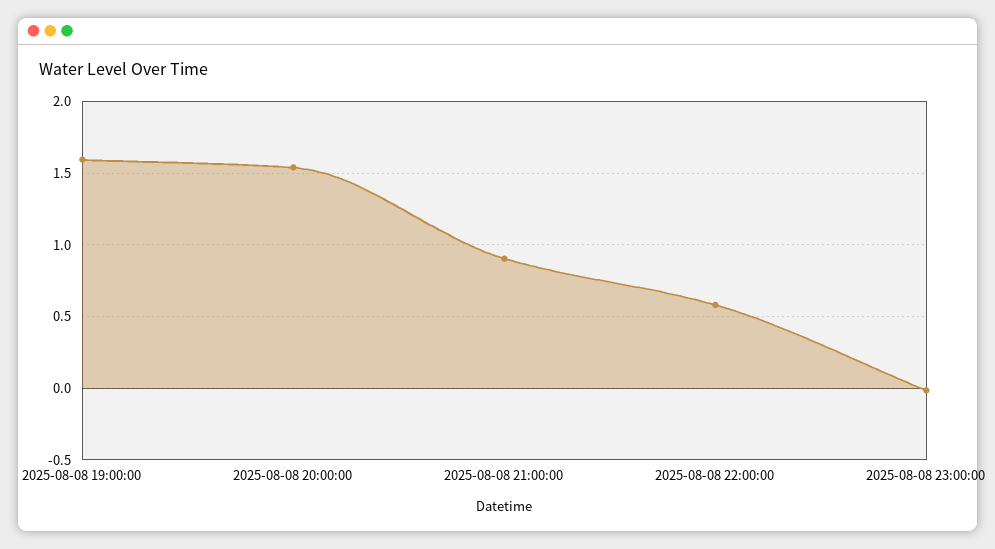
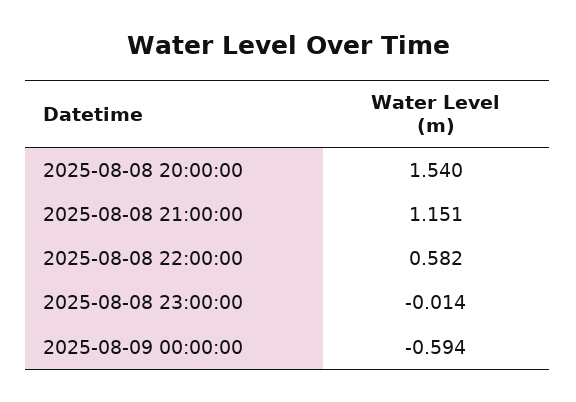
2025-08-08 19:00:00: 1.6 -> none
2025-08-08 21:00:00: 0.9 -> 1.151
2025-08-09 00:00:00: none -> -0.594

